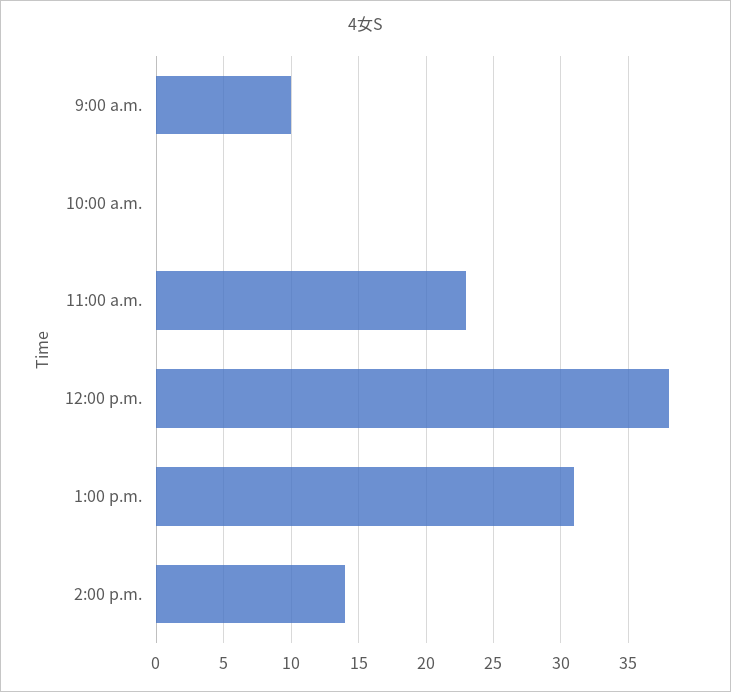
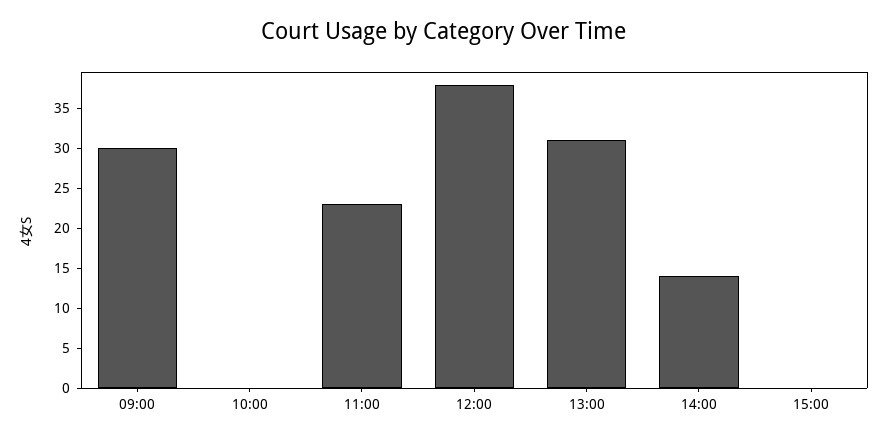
9:00 a.m.: 10 -> 30
15:00: none -> 0

